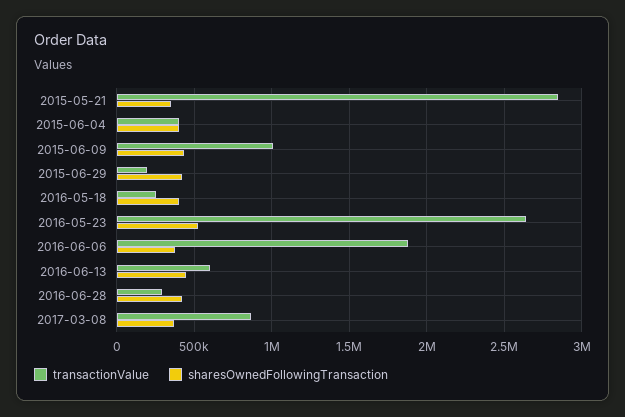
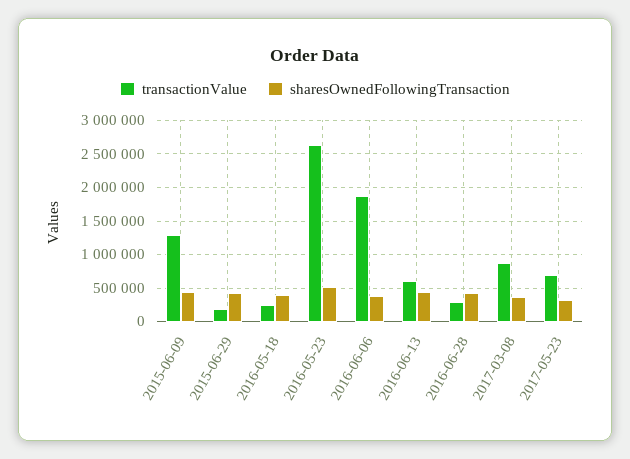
transactionValue, 2015-05-21: 2850000 -> none
sharesOwnedFollowingTransaction, 2015-05-21: 350000 -> none
transactionValue, 2015-06-04: 400000 -> none
sharesOwnedFollowingTransaction, 2015-06-04: 400000 -> none
transactionValue, 2015-06-09: 1000000 -> 1300000
transactionValue, 2017-05-23: none -> 700000
sharesOwnedFollowingTransaction, 2017-05-23: none -> 300000

